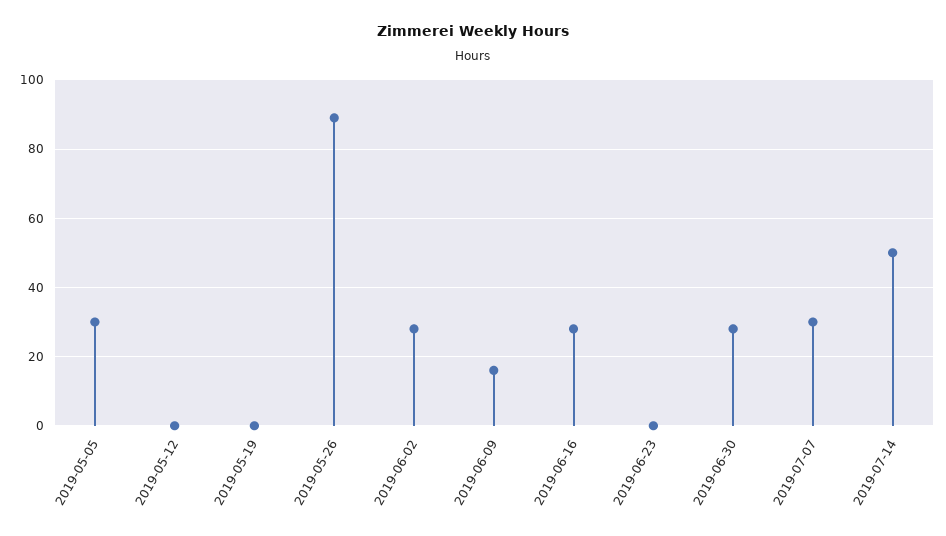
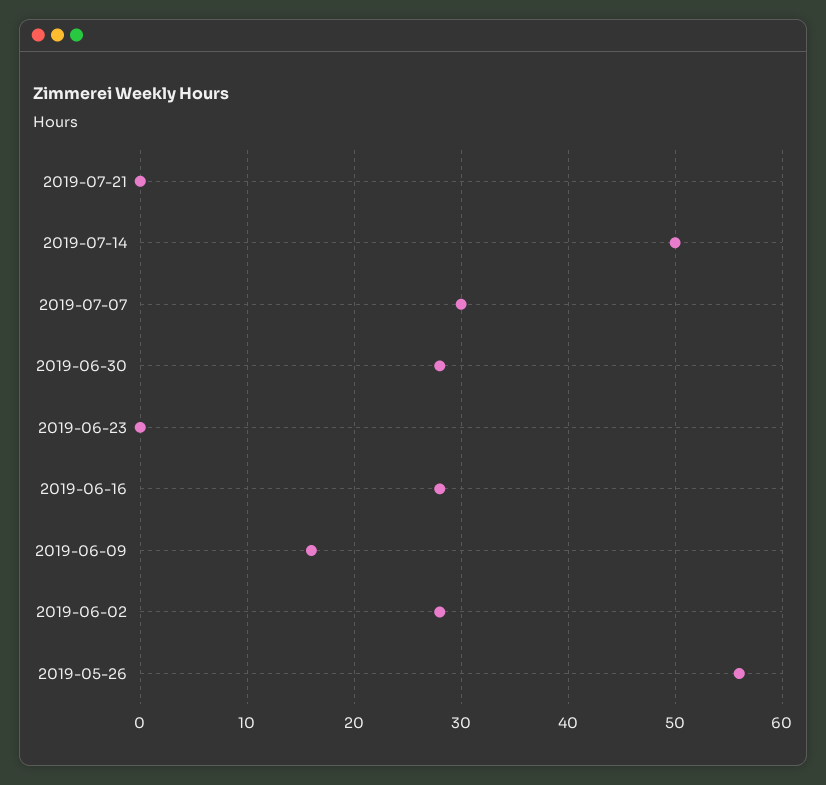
2019-05-05: 30 -> none
2019-05-12: 0 -> none
2019-05-19: 0 -> none
2019-05-26: 90 -> 56
2019-07-21: none -> 0

